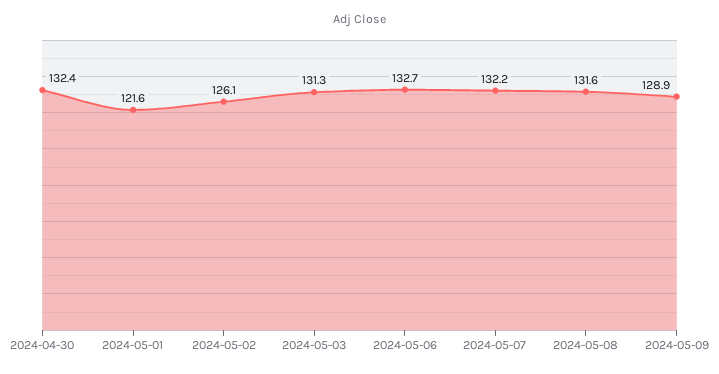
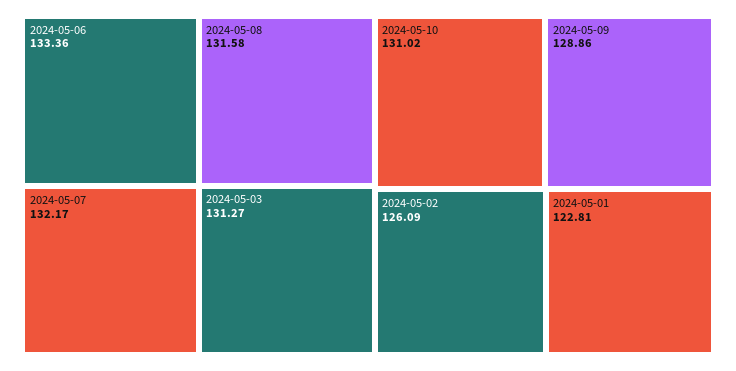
2024-04-30: 132.4 -> none
2024-05-01: 121.6 -> 122.81
2024-05-06: 132.7 -> 133.36
2024-05-10: none -> 131.02

